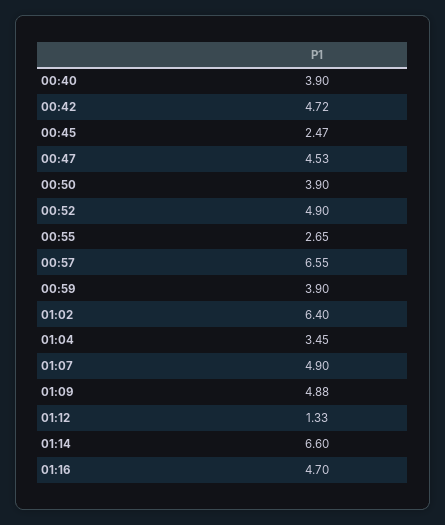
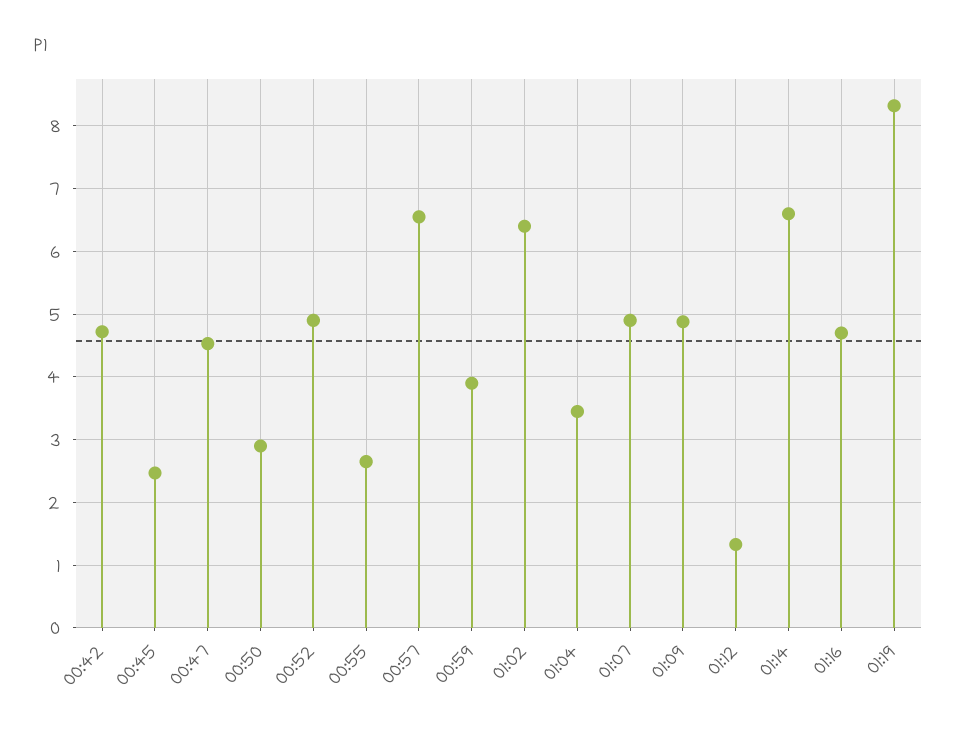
00:40: 3.9 -> none
00:50: 3.9 -> 2.9
01:19: none -> 8.3

